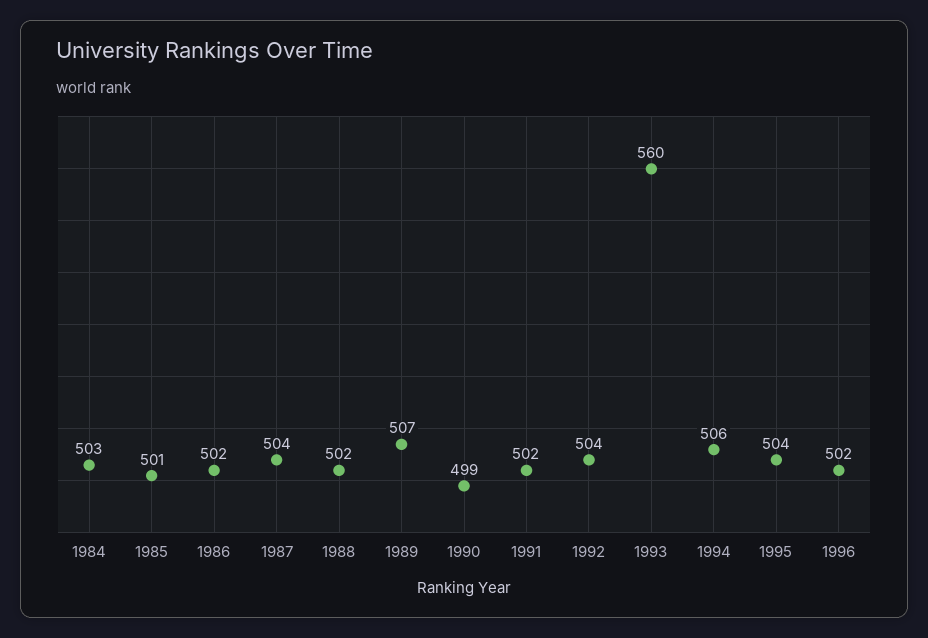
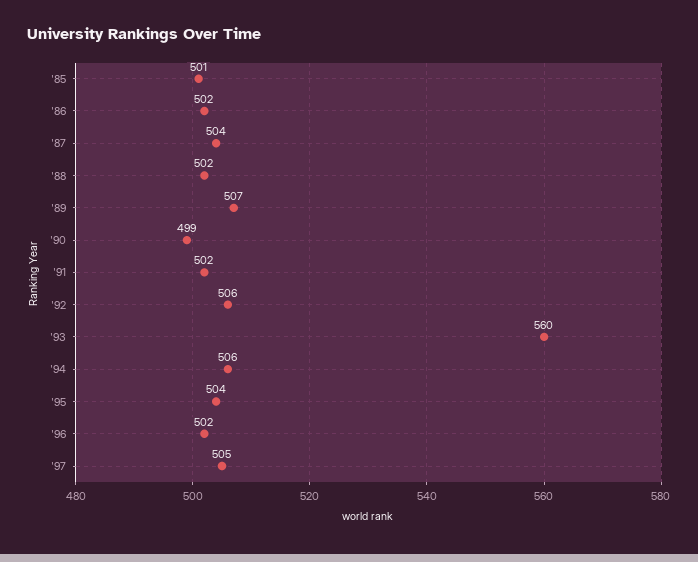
1984: 503 -> none
1992: 504 -> 506
'97: none -> 505

